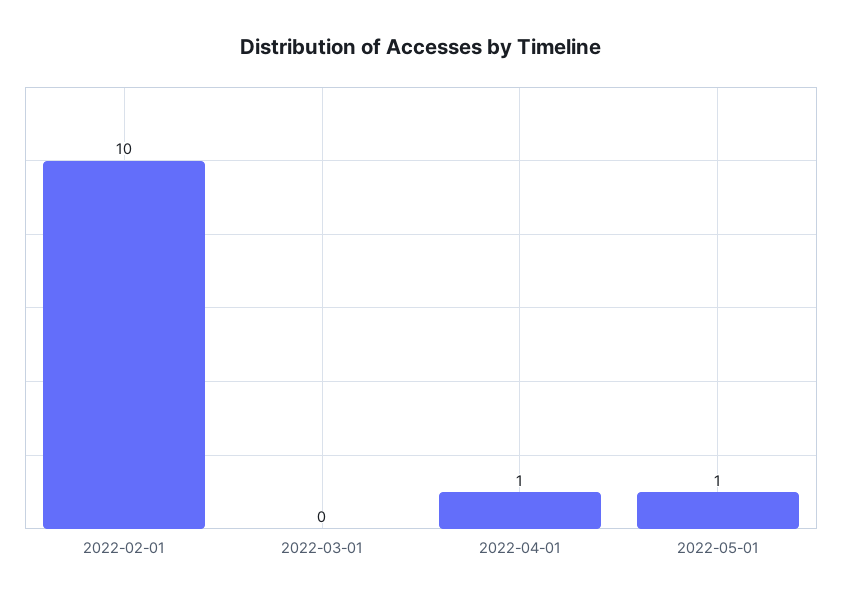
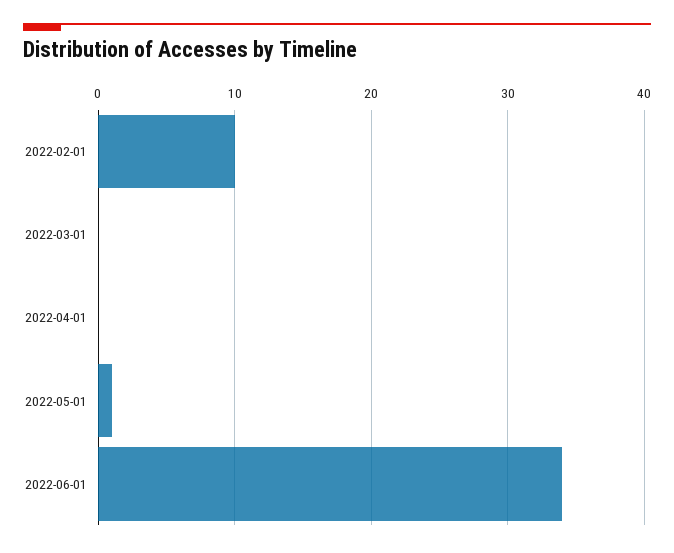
2022-04-01: 1 -> 0
2022-06-01: none -> 34

